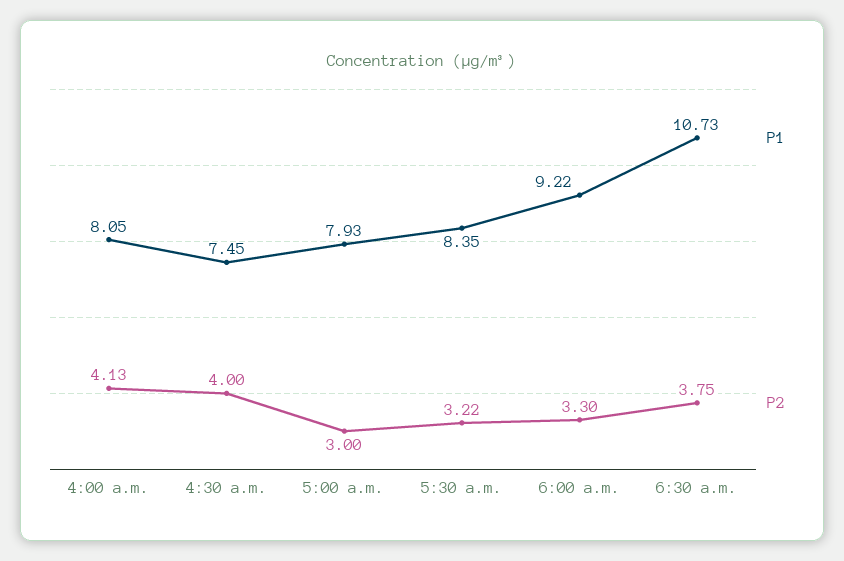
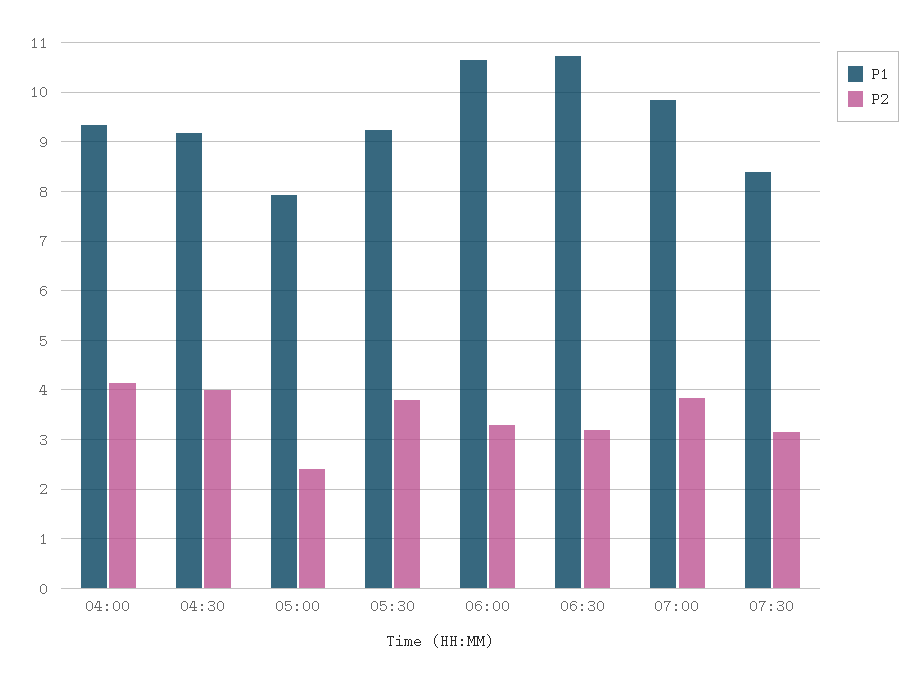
P1, 4:00 a.m.: 8.05 -> 9.4
P1, 4:30 a.m.: 7.45 -> 9.2
P2, 5:00 a.m.: 3 -> 2.4
P1, 5:30 a.m.: 8.35 -> 9.2
P2, 5:30 a.m.: 3.22 -> 3.8
P1, 6:00 a.m.: 9.22 -> 10.6
P2, 6:30 a.m.: 3.75 -> 3.2
P1, 07:00: none -> 9.8
P2, 07:00: none -> 3.8
P1, 07:30: none -> 8.4
P2, 07:30: none -> 3.2

